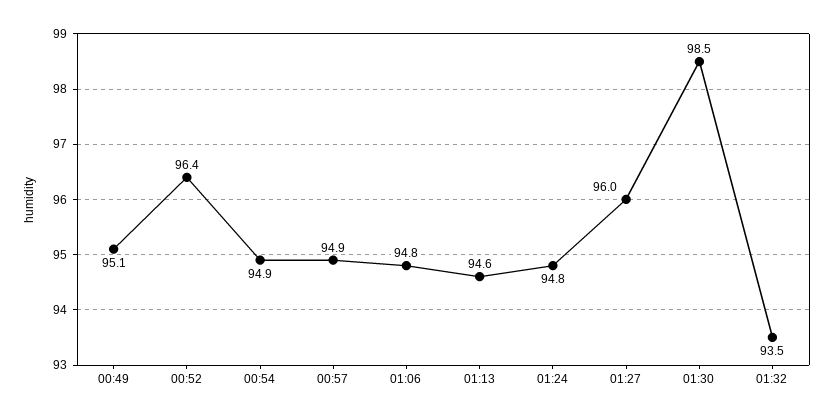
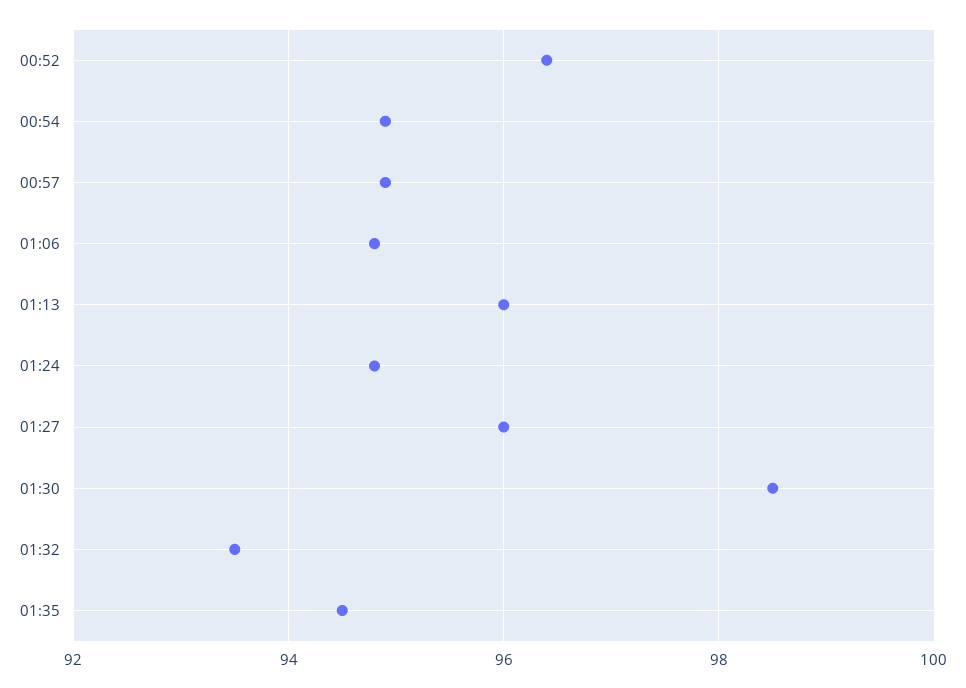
00:49: 95.1 -> none
01:13: 94.6 -> 96
01:35: none -> 94.5

